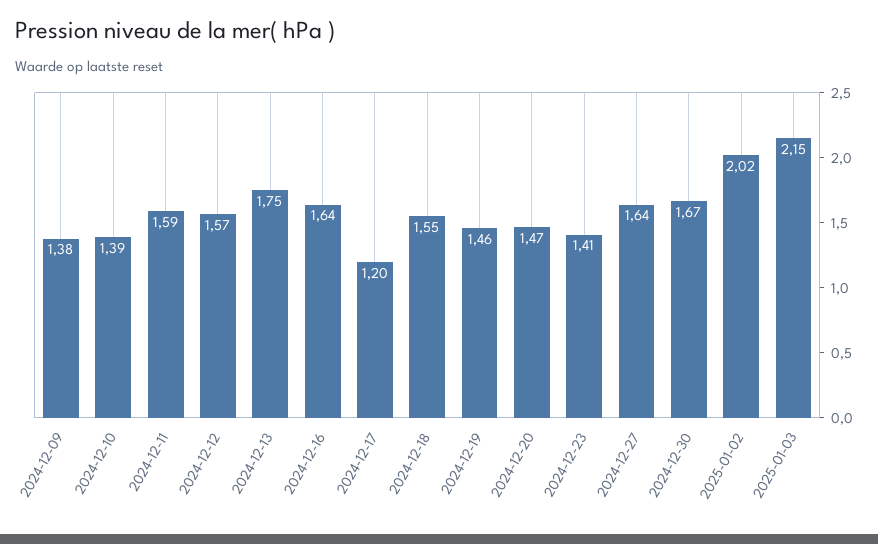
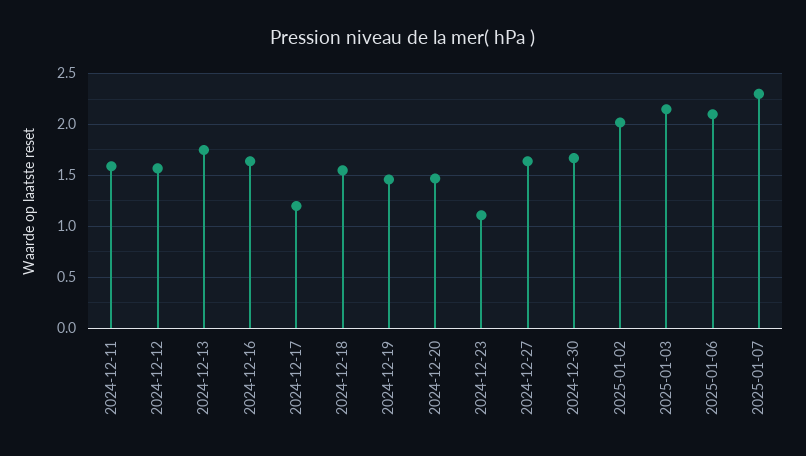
2024-12-09: 1.38 -> none
2024-12-10: 1.39 -> none
2024-12-23: 1.41 -> 1.1
2025-01-06: none -> 2.1
2025-01-07: none -> 2.3

